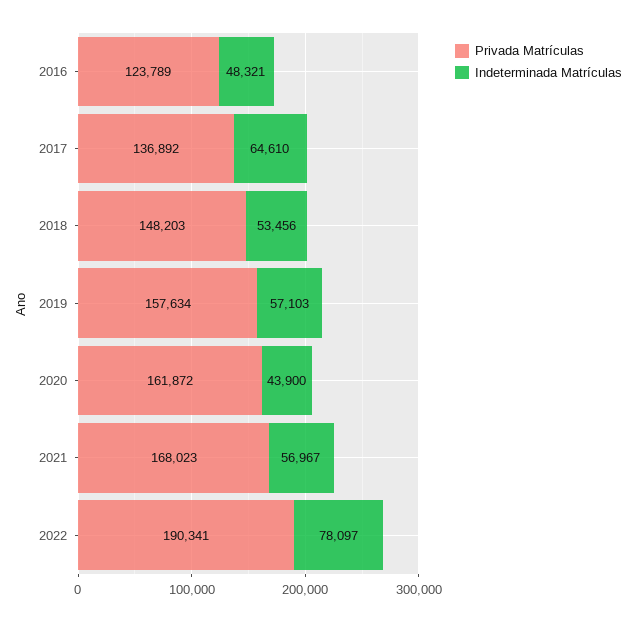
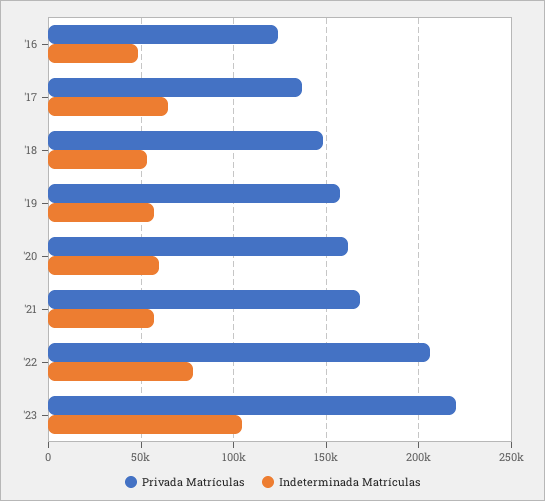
Indeterminada Matrículas, 2020: 43900 -> 60000
Privada Matrículas, 2022: 190341 -> 205000
Privada Matrículas, '23: none -> 220000
Indeterminada Matrículas, '23: none -> 105000

